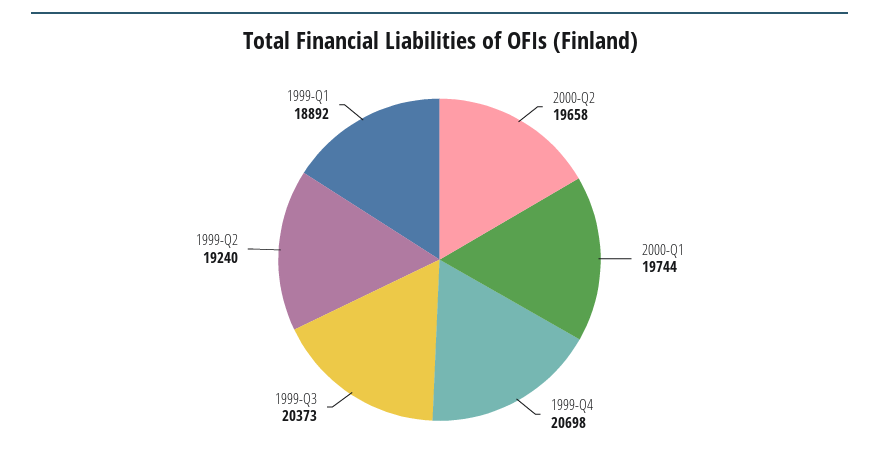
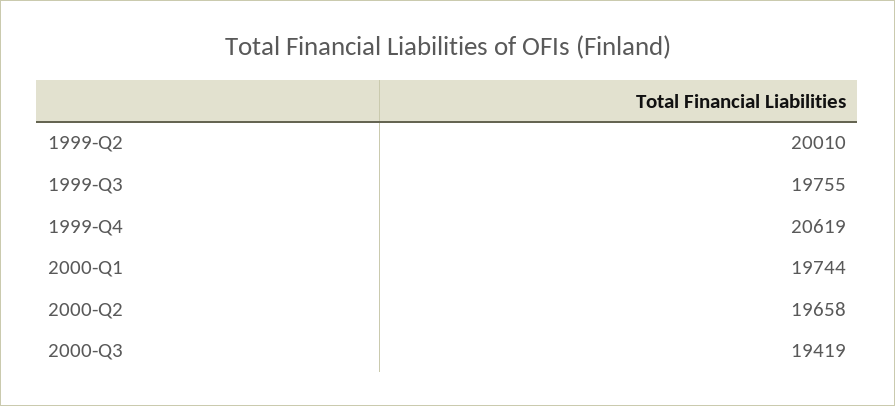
1999-Q4: 20698 -> 20619
1999-Q3: 20373 -> 19755
1999-Q2: 19240 -> 20010
1999-Q1: 18892 -> none
2000-Q3: none -> 19419

